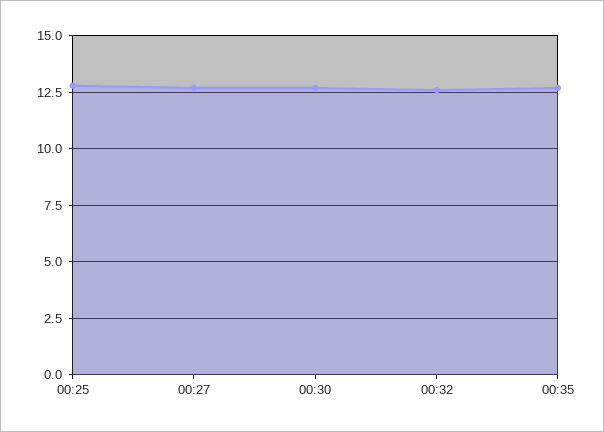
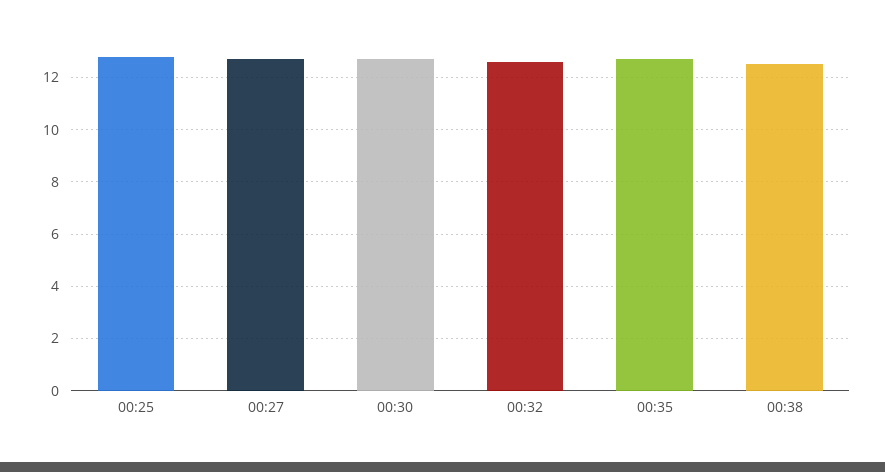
00:38: none -> 12.5

